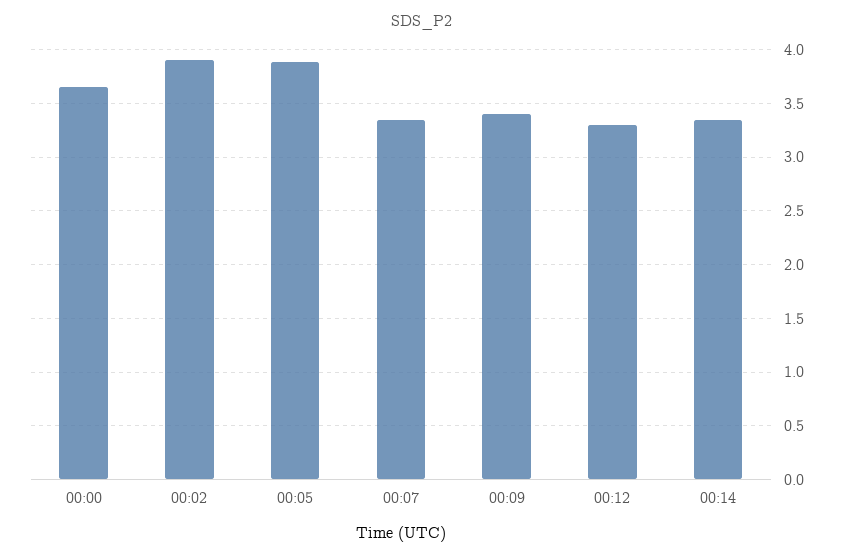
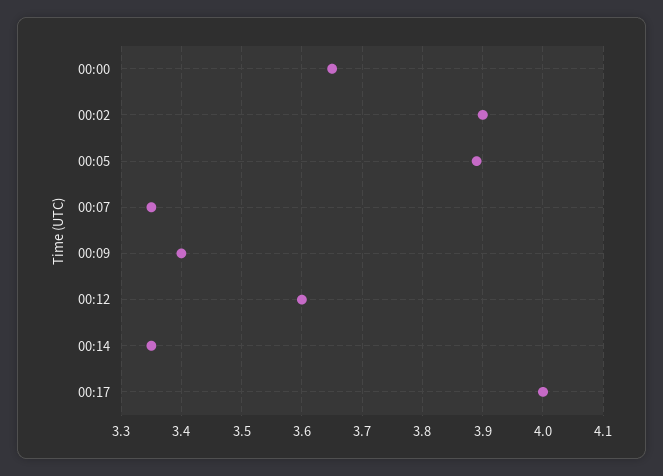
00:12: 3.3 -> 3.6
00:17: none -> 4

